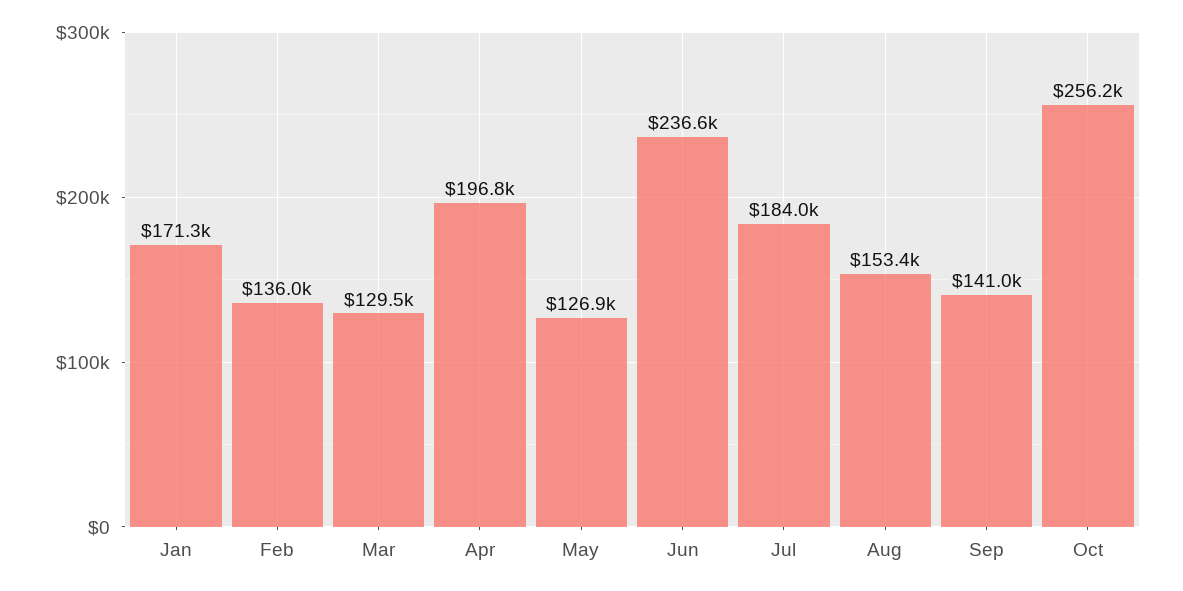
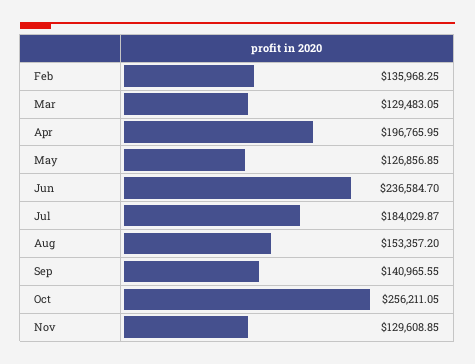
Jan: 171300 -> none
Nov: none -> 129608.85

